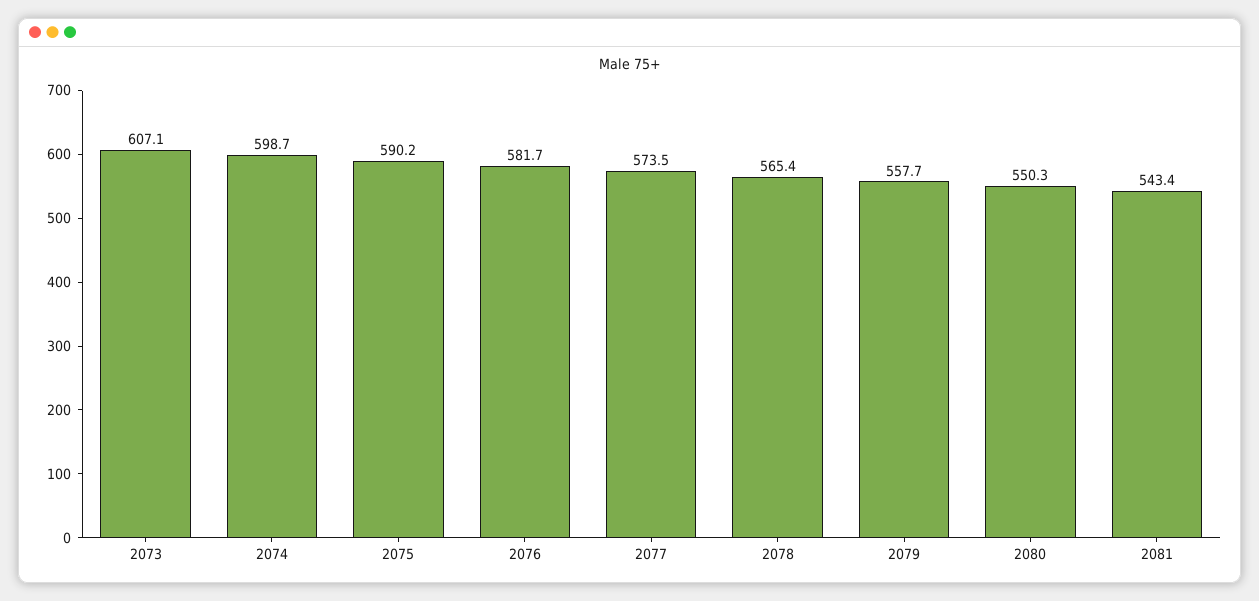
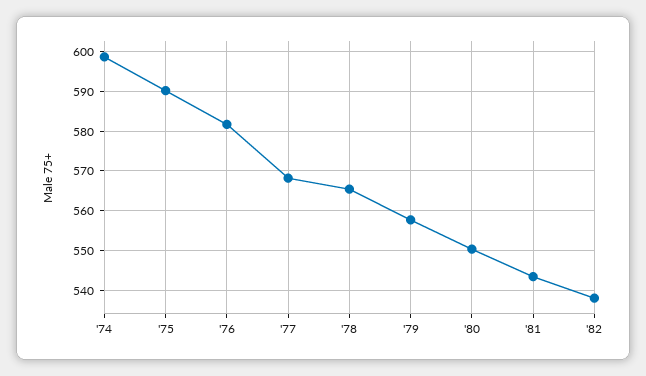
2073: 607.1 -> none
2077: 573.5 -> 568
'82: none -> 538

